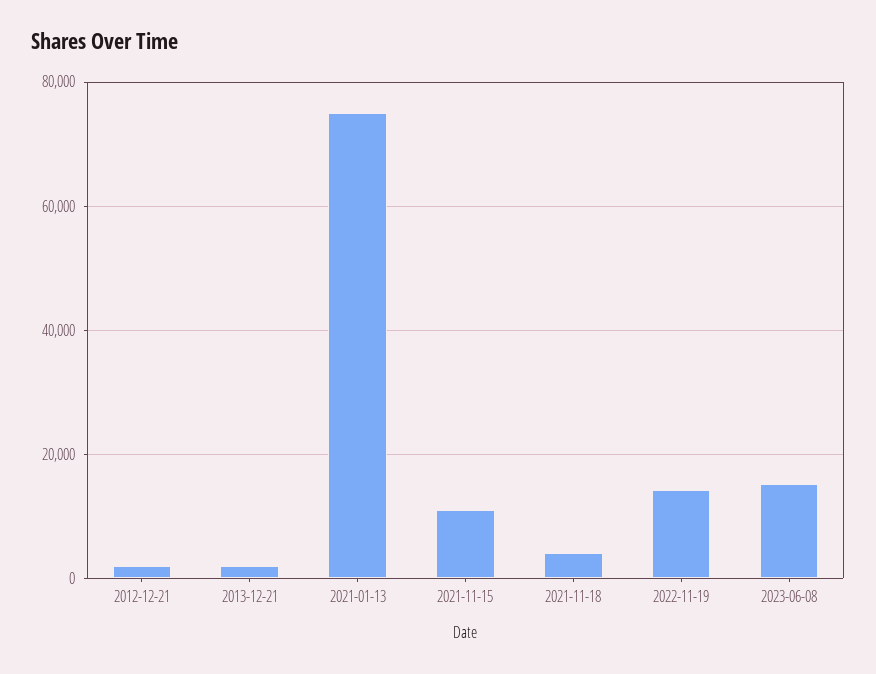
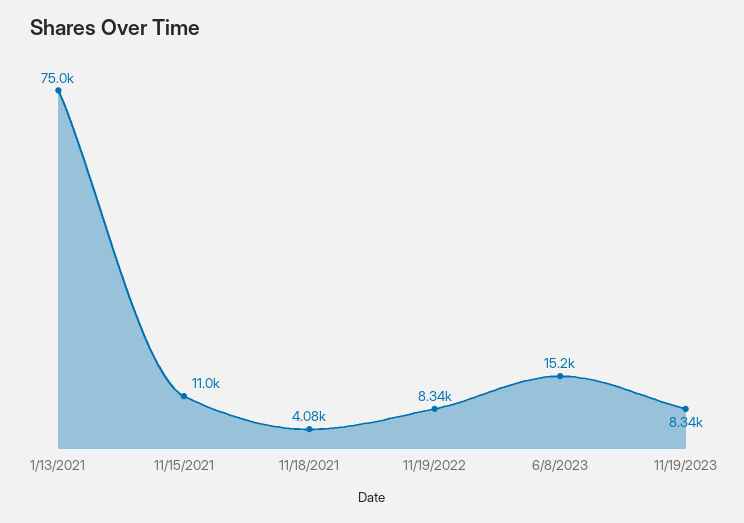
2012-12-21: 2000 -> none
2013-12-21: 2000 -> none
2022-11-19: 14000 -> 8340
11/19/2023: none -> 8340

